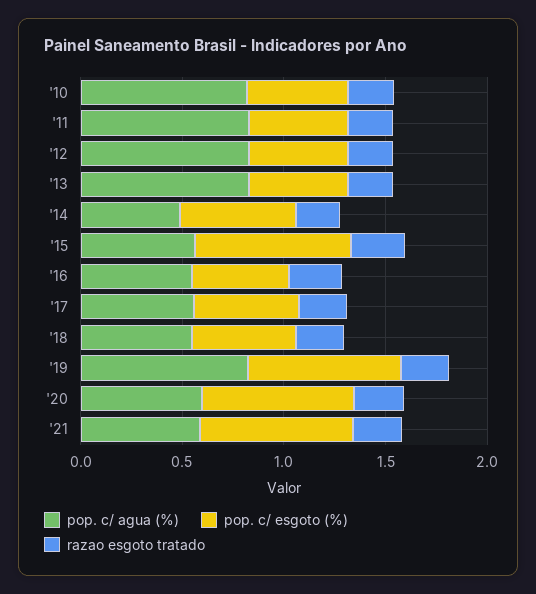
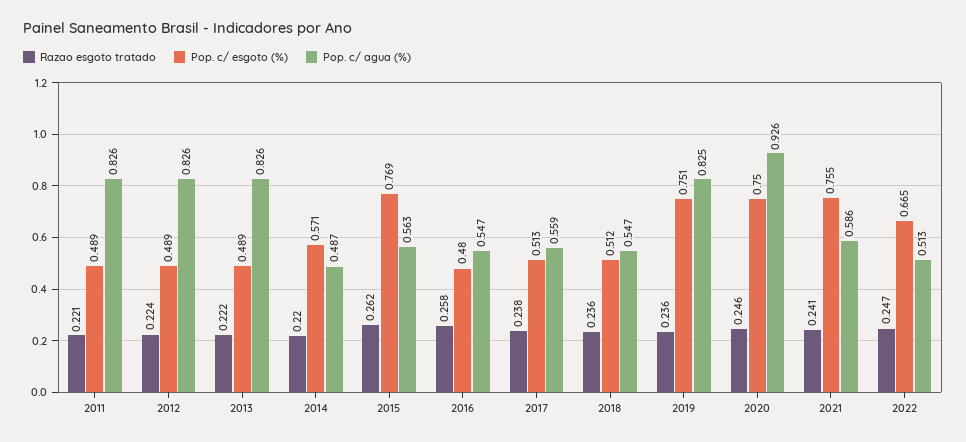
pop. c/ agua (%), '10: 0.8 -> none
pop. c/ esgoto (%), '10: 0.5 -> none
razao esgoto tratado, '10: 0.2 -> none
pop. c/ agua (%), '20: 0.6 -> 0.926
razao esgoto tratado, 2022: none -> 0.247
pop. c/ esgoto (%), 2022: none -> 0.665
pop. c/ agua (%), 2022: none -> 0.513

